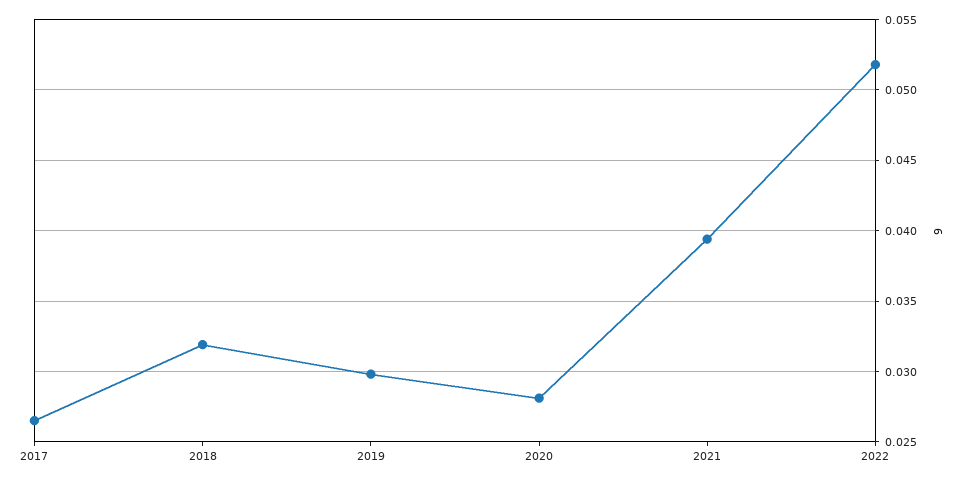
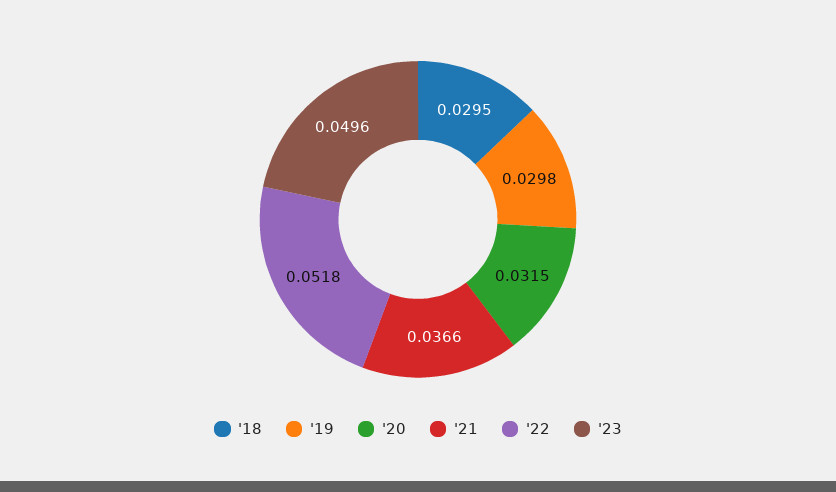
2017: 0.0265 -> none
2018: 0.032 -> 0.0295
2020: 0.028 -> 0.0315
2021: 0.0395 -> 0.0366
'23: none -> 0.0496

